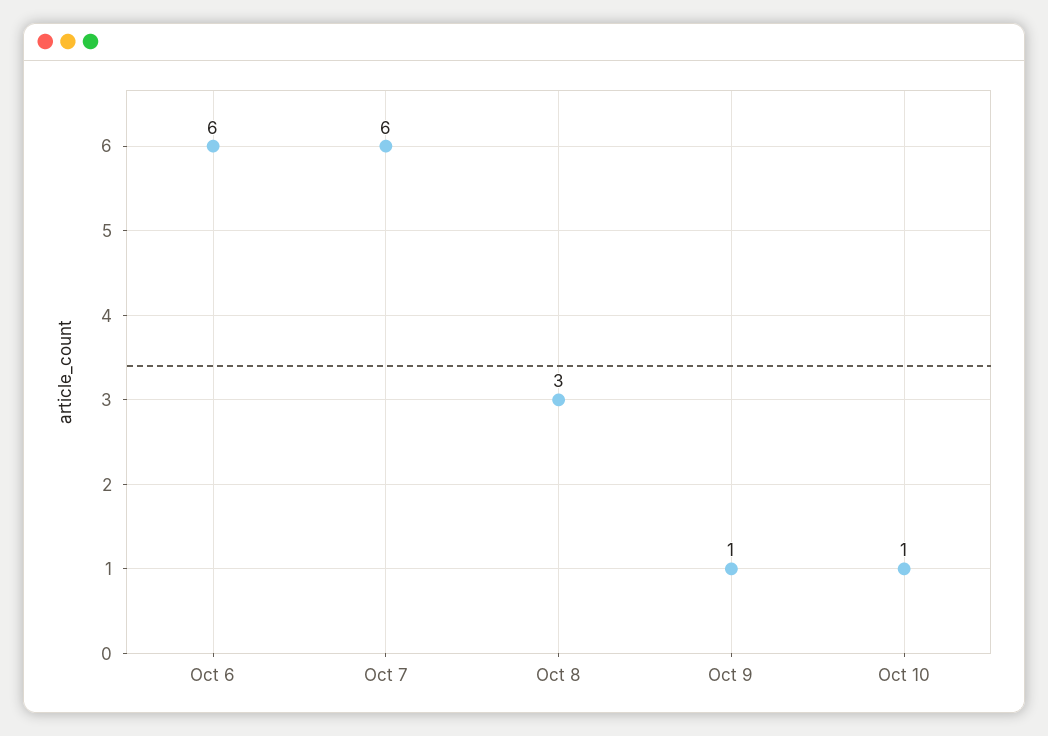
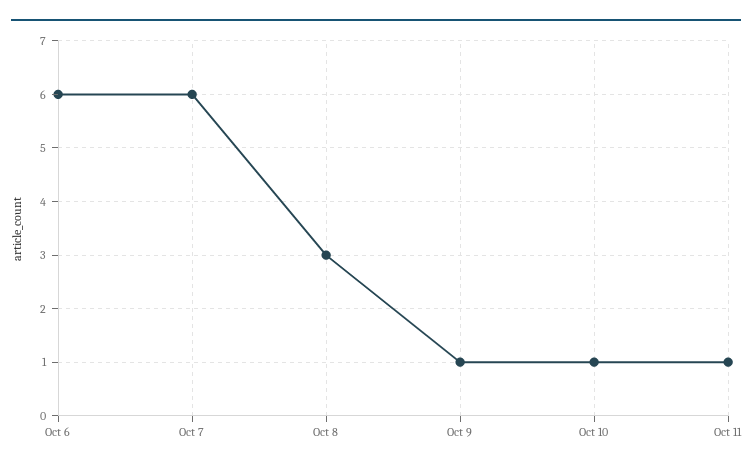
Oct 11: none -> 1

